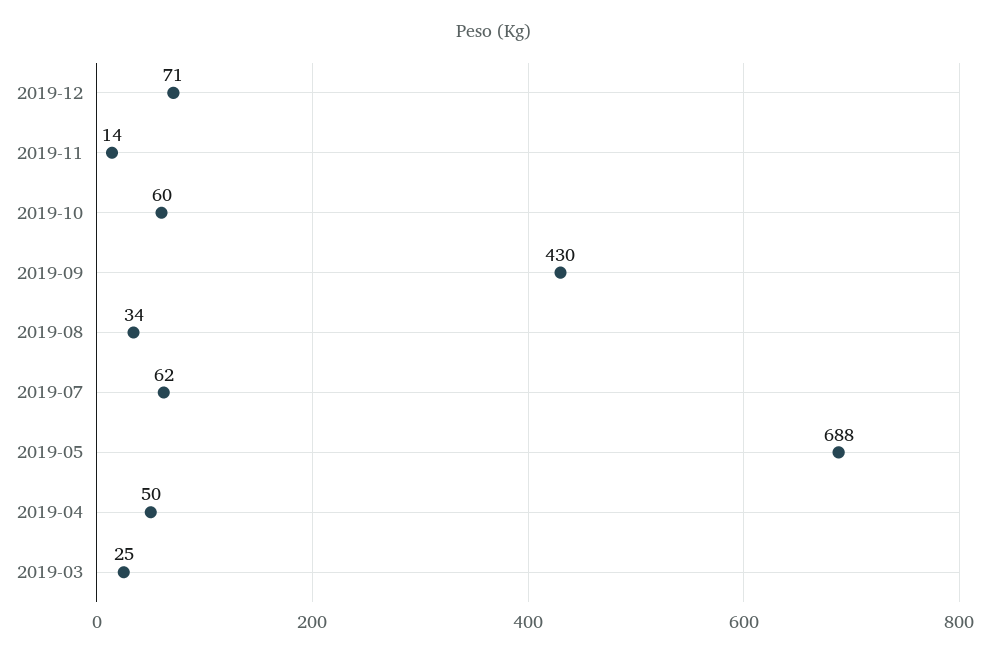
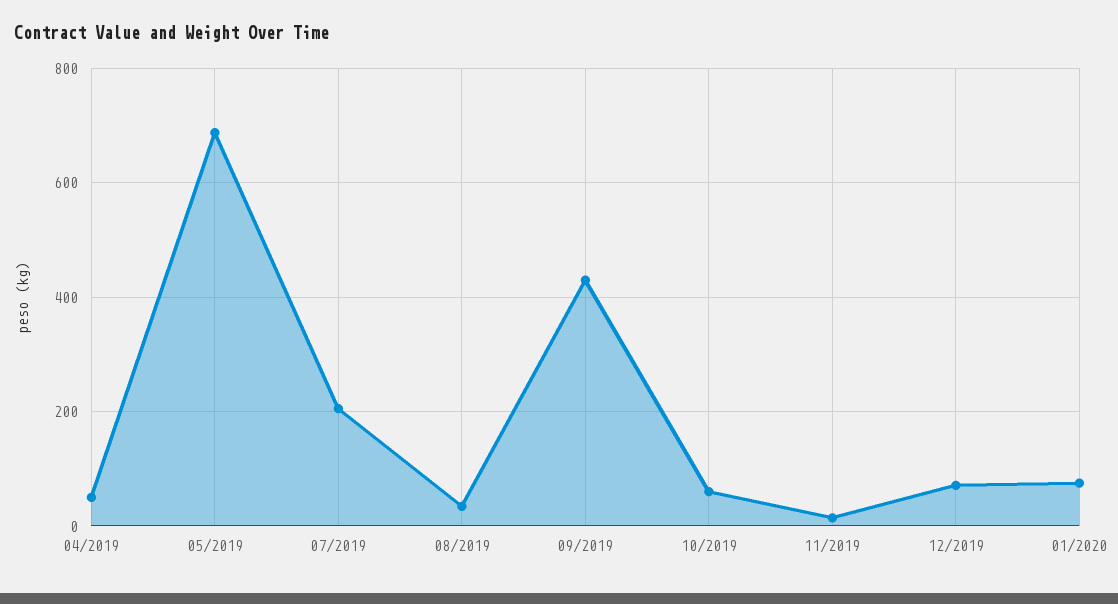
2019-07: 62 -> 200
2019-03: 25 -> none
01/2020: none -> 80

